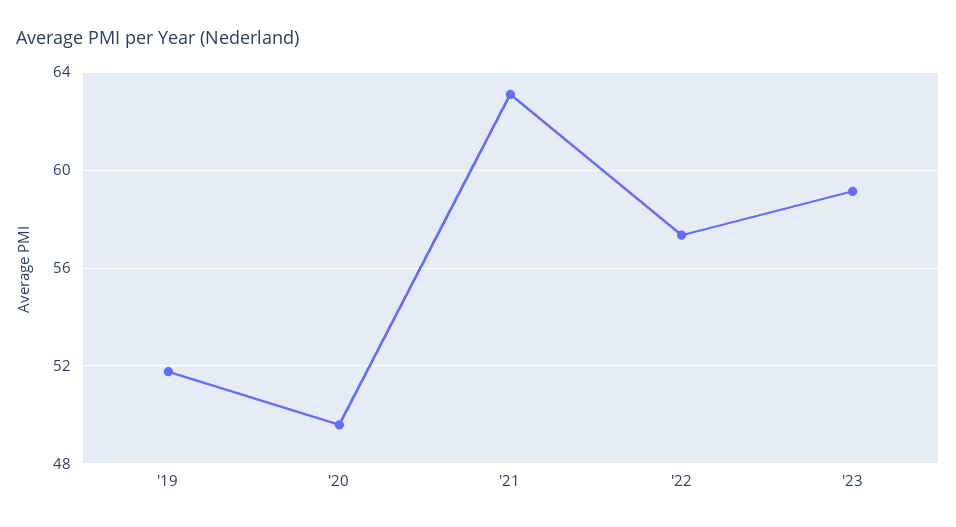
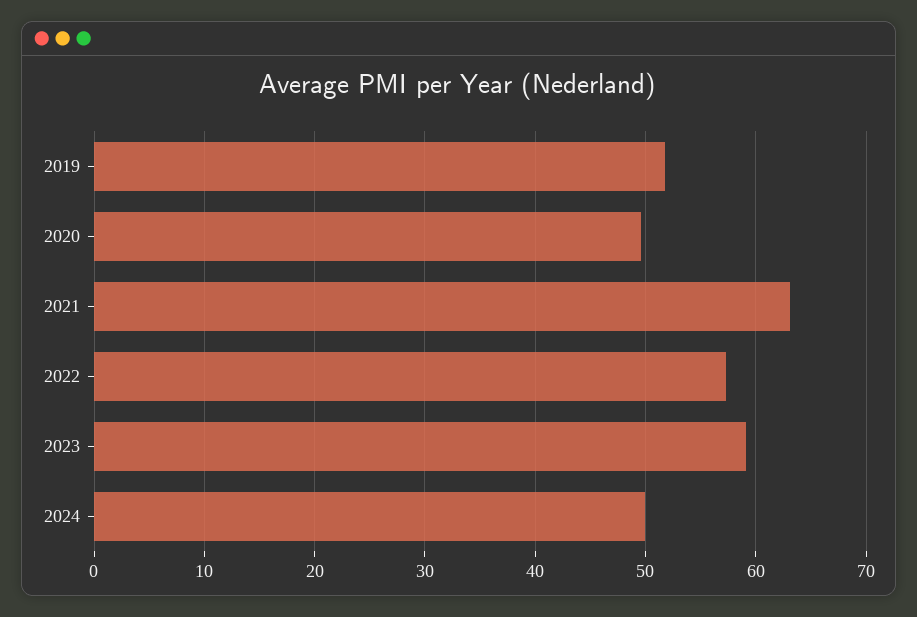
2024: none -> 50

